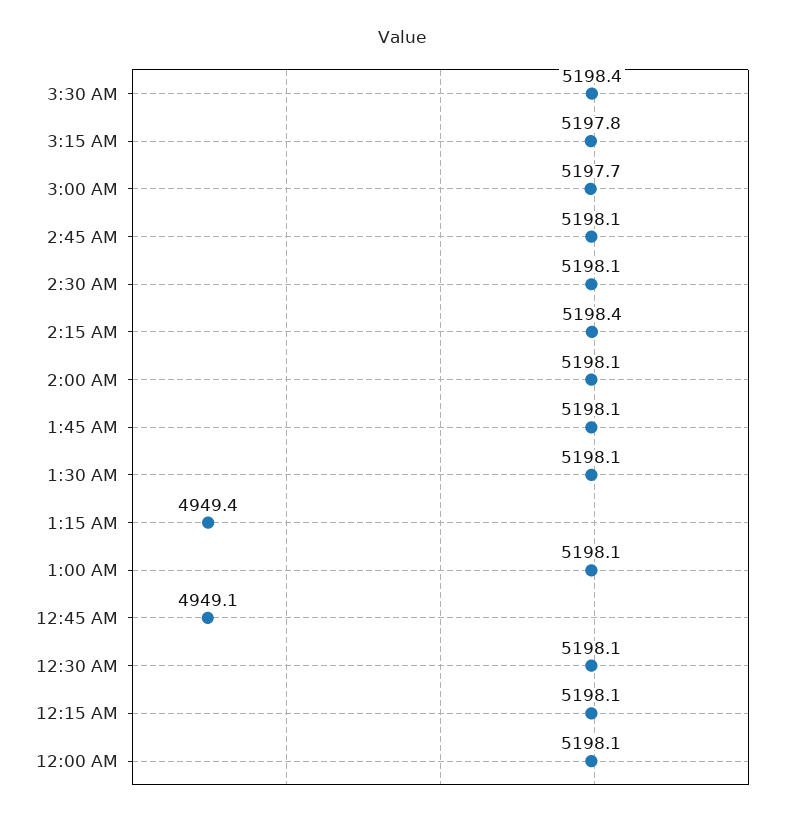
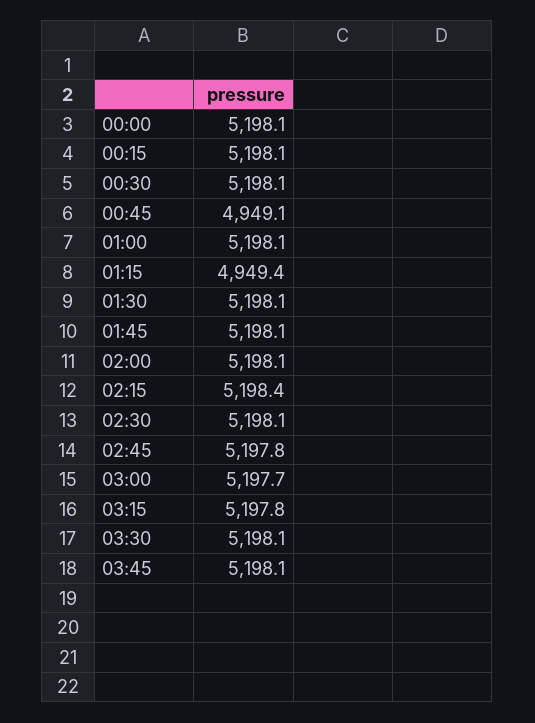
3:30 AM: 5198.4 -> 5198.1
2:45 AM: 5198.1 -> 5197.8
03:45: none -> 5198.1

